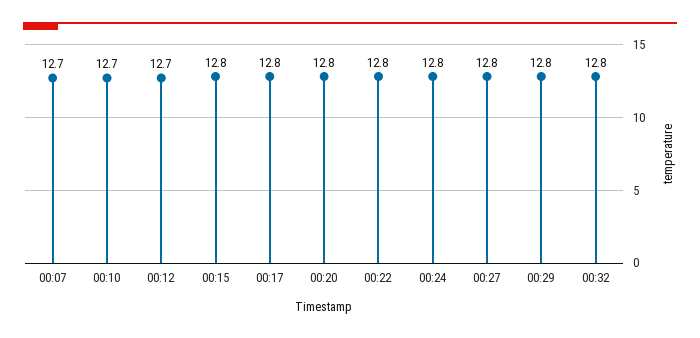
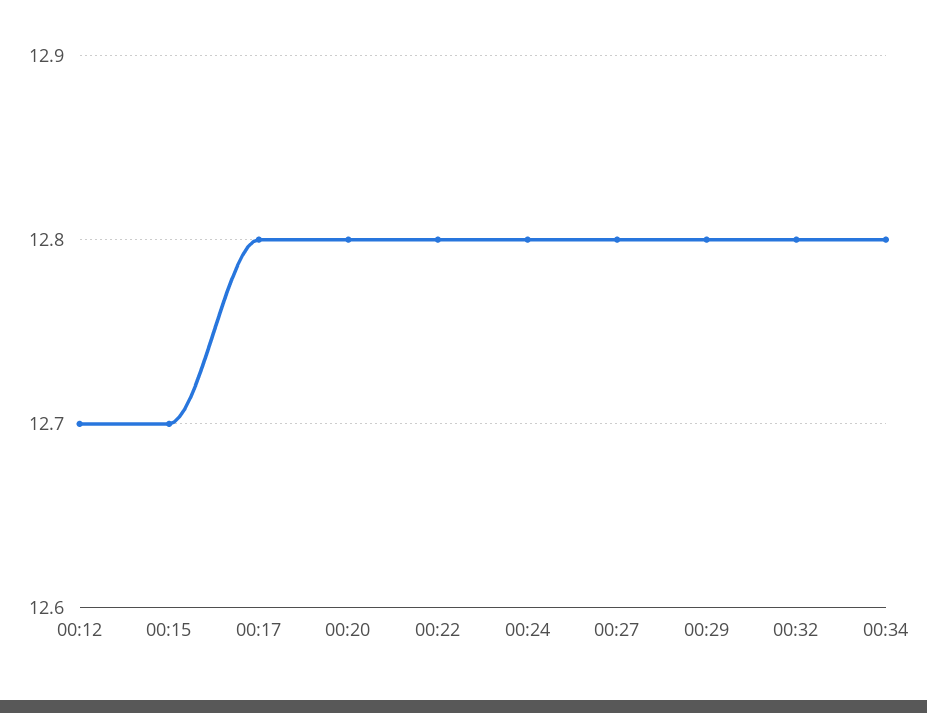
00:07: 12.7 -> none
00:10: 12.7 -> none
00:15: 12.8 -> 12.7
00:34: none -> 12.8

